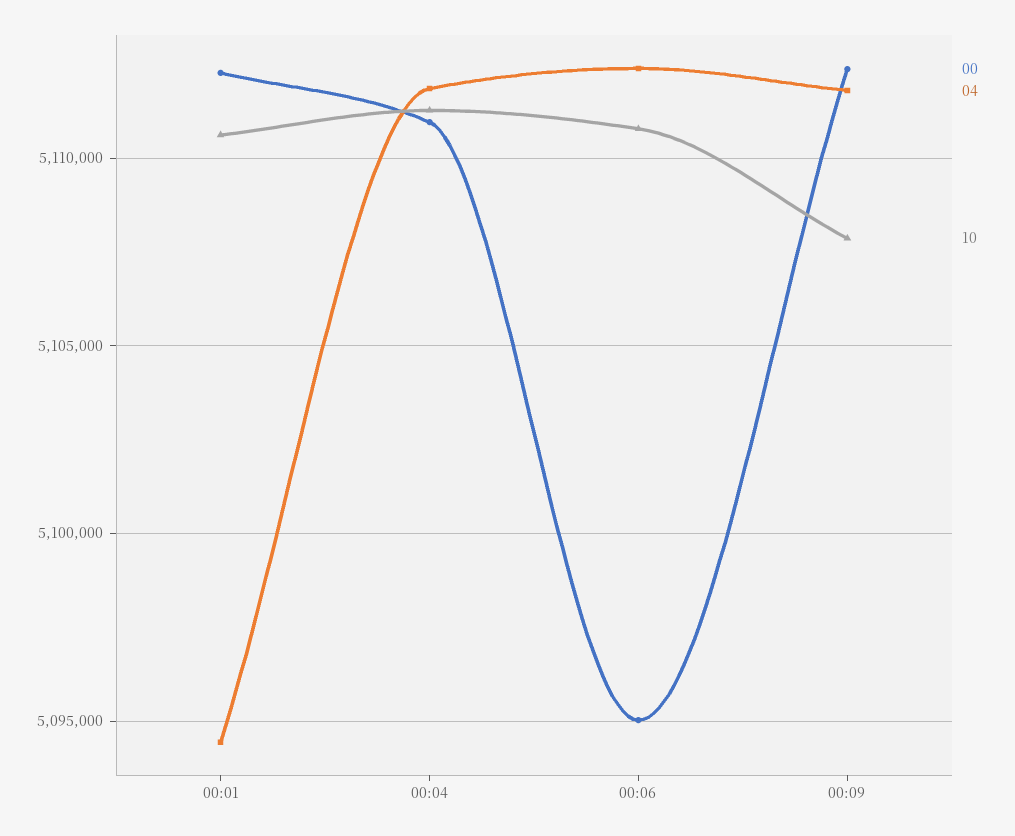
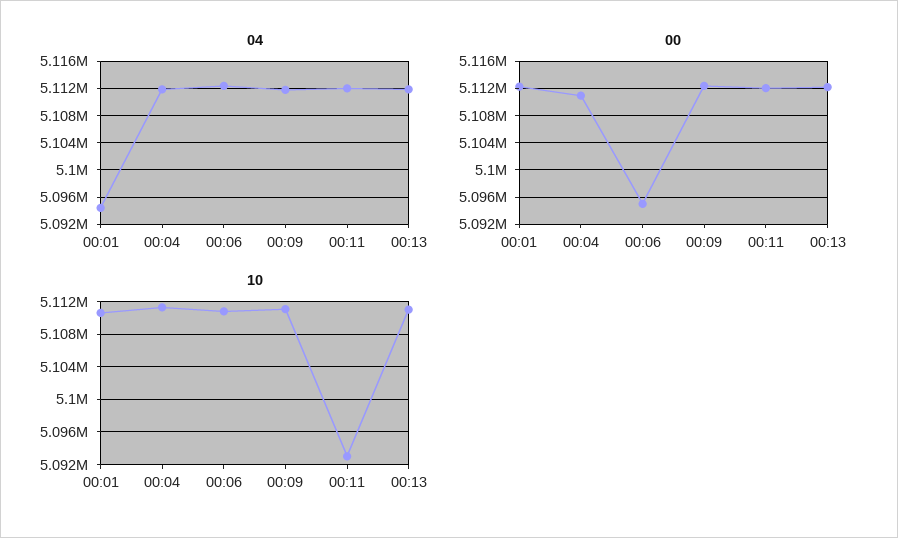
10, 00:09: 5108000 -> 5111000
04, 00:11: none -> 5112000
04, 00:13: none -> 5112000
00, 00:11: none -> 5112000
00, 00:13: none -> 5112000
10, 00:11: none -> 5093000
10, 00:13: none -> 5111000

